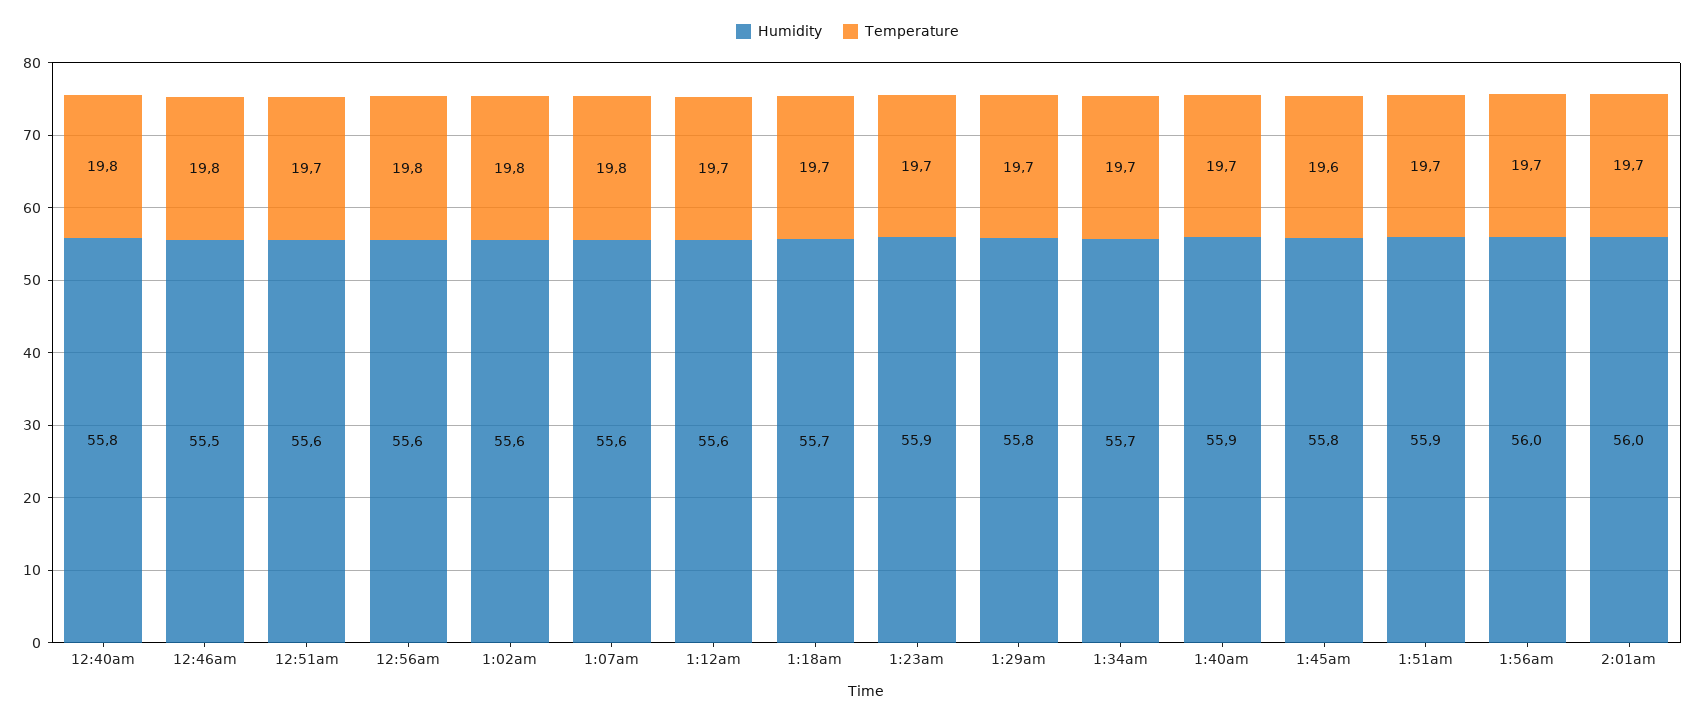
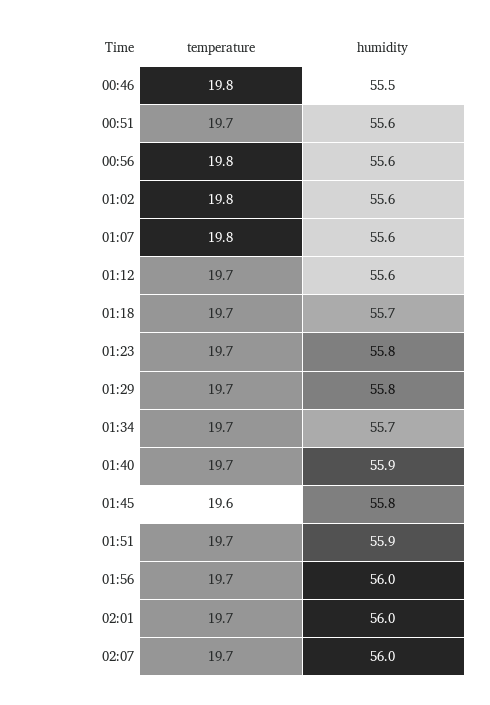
Humidity, 12:40am: 55.8 -> none
Temperature, 12:40am: 19.8 -> none
Humidity, 1:23am: 55.9 -> 55.8
Temperature, 02:07: none -> 19.7
Humidity, 02:07: none -> 56

